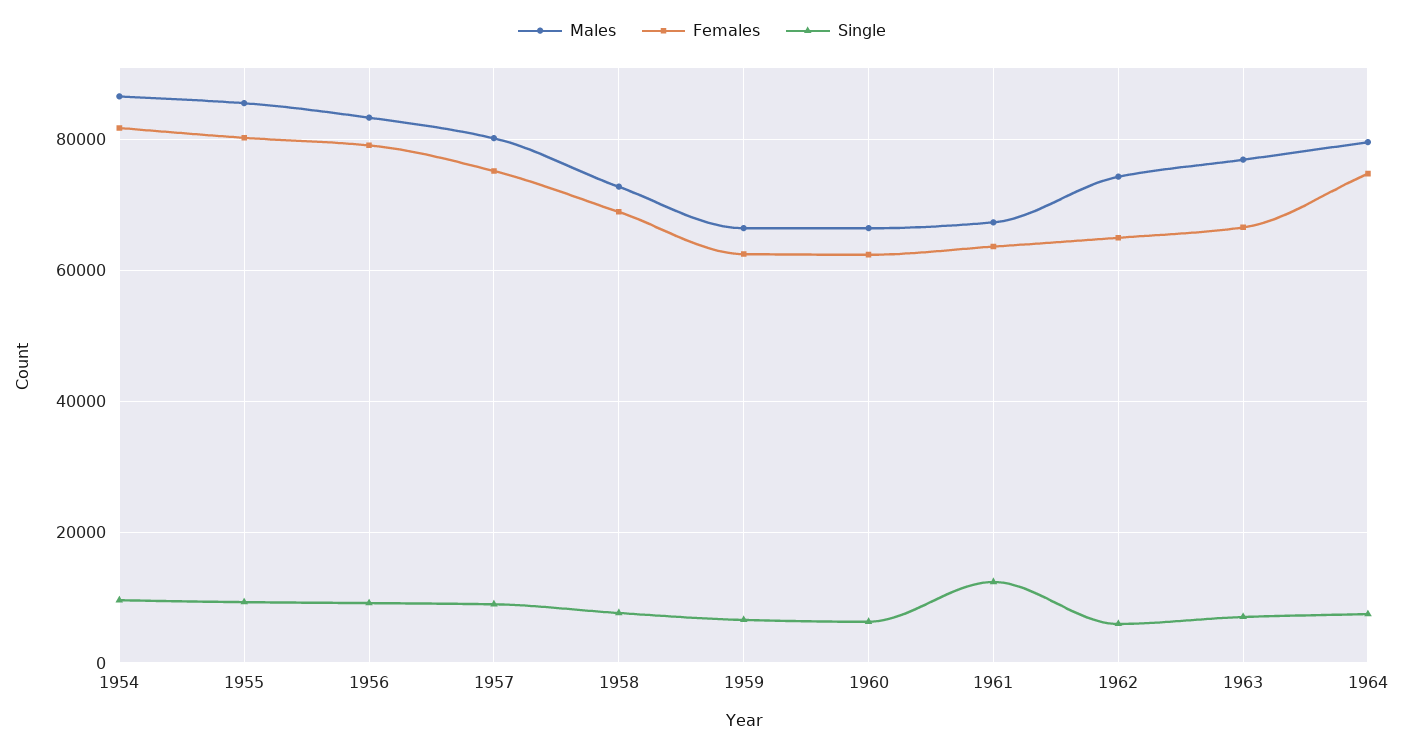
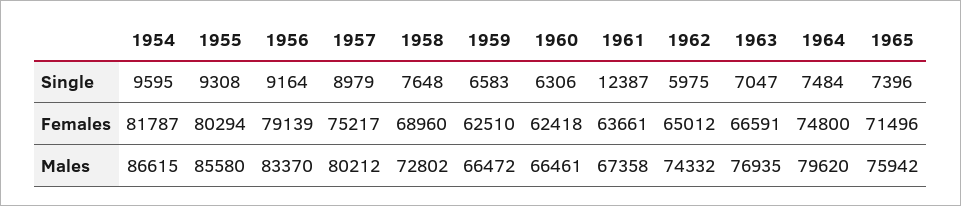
Single, 1965: none -> 7396
Females, 1965: none -> 71496
Males, 1965: none -> 75942

